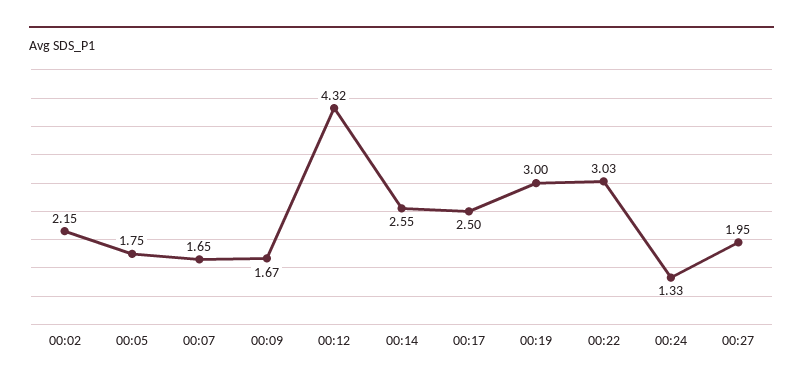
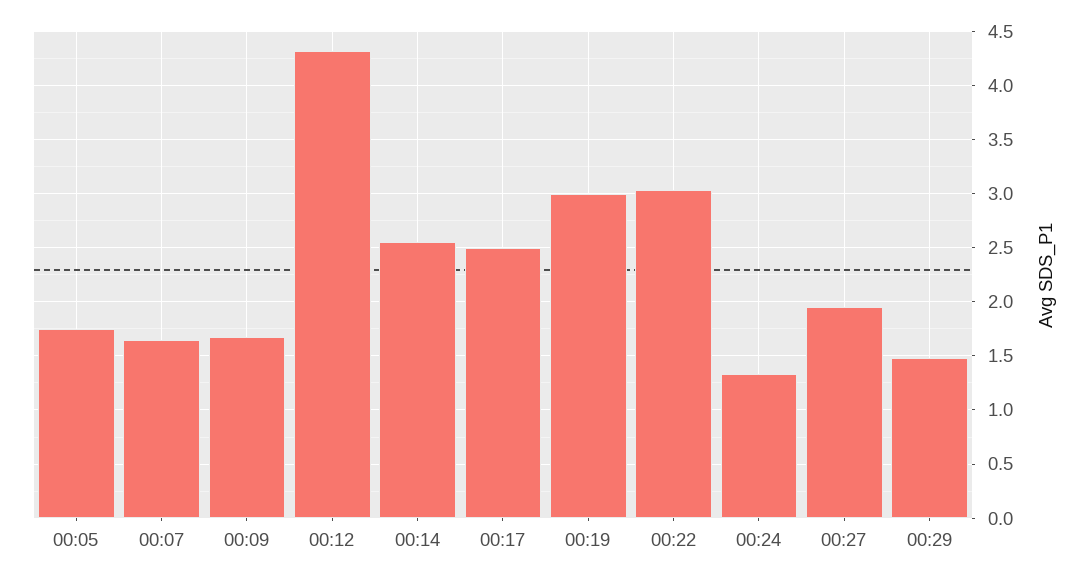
00:02: 2.15 -> none
00:29: none -> 1.5

